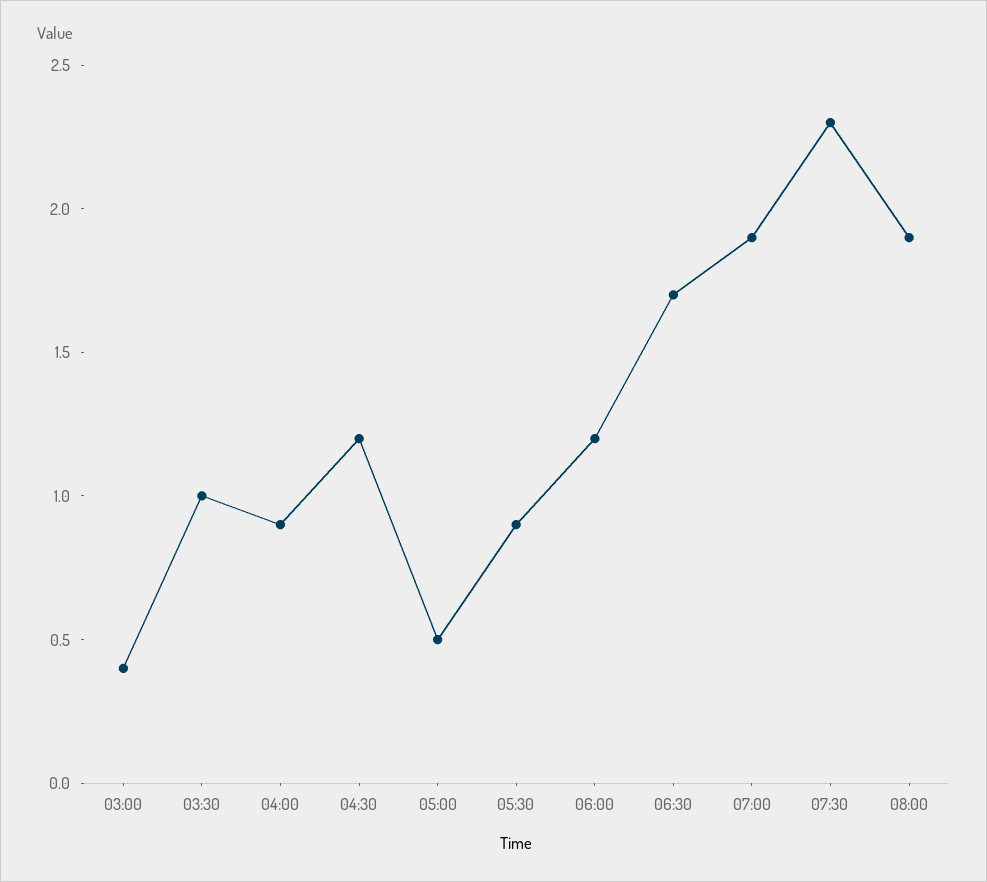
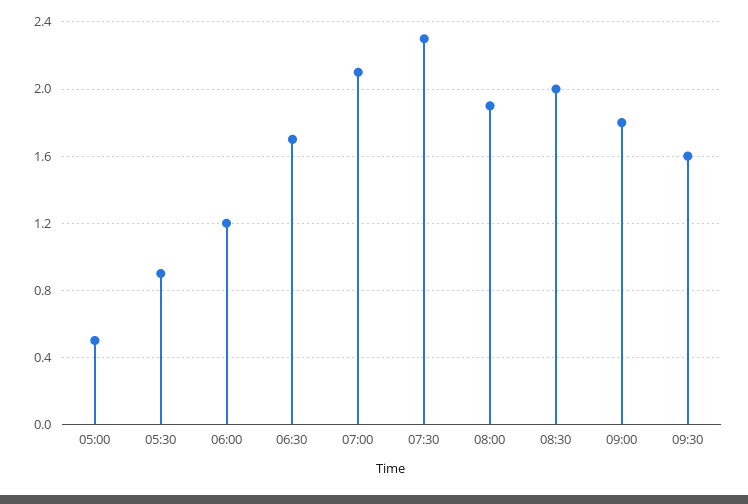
03:00: 0.4 -> none
03:30: 1 -> none
04:00: 0.9 -> none
04:30: 1.2 -> none
07:00: 1.9 -> 2.1
08:30: none -> 2
09:00: none -> 1.8
09:30: none -> 1.6

